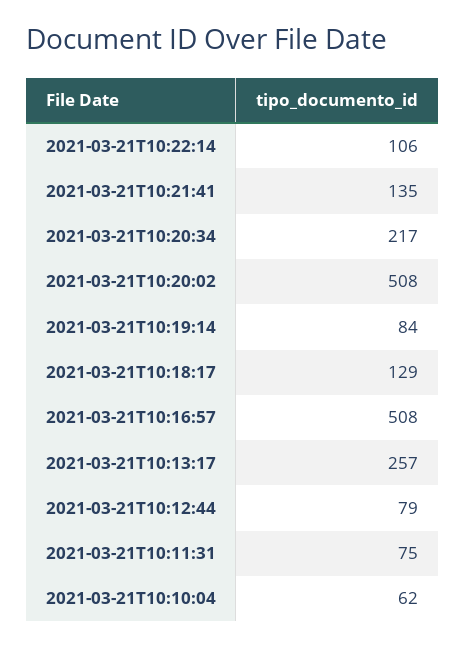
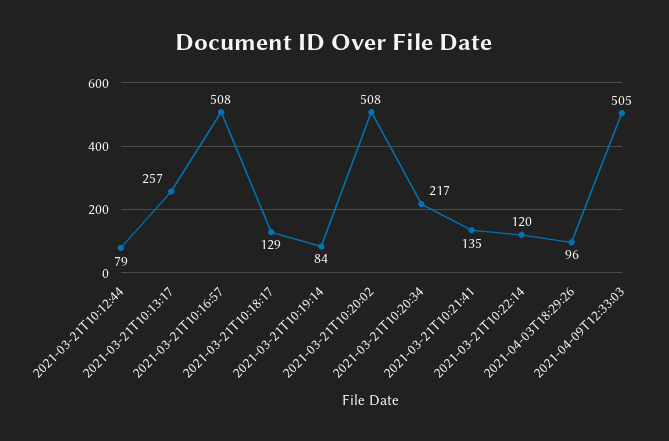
2021-03-21T10:22:14: 106 -> 120
2021-03-21T10:11:31: 75 -> none
2021-03-21T10:10:04: 62 -> none
2021-04-03T18:29:26: none -> 96
2021-04-09T12:33:03: none -> 505

